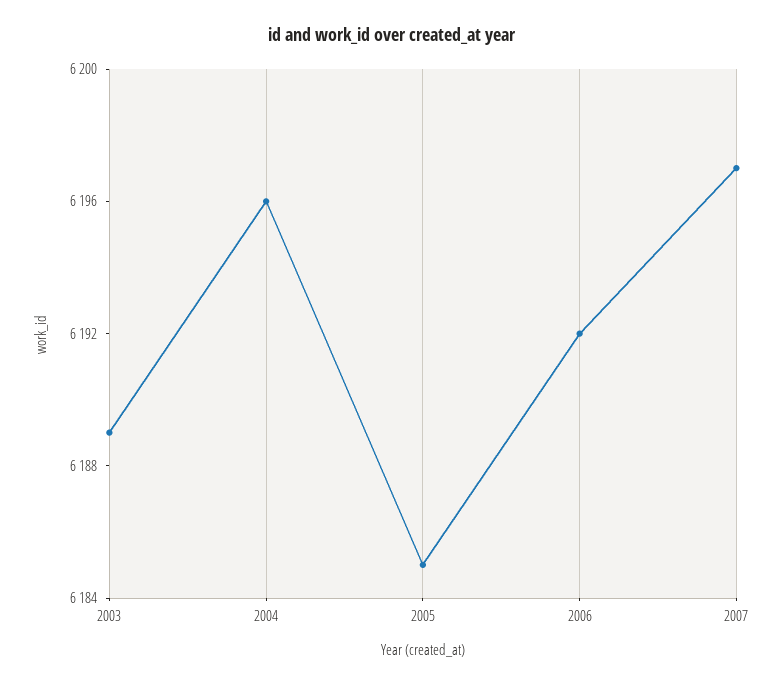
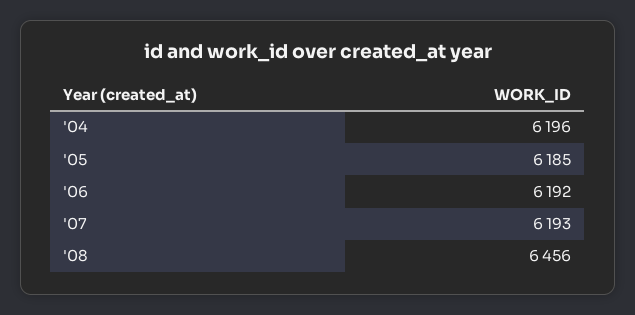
2003: 6189 -> none
2007: 6197 -> 6193
'08: none -> 6456

